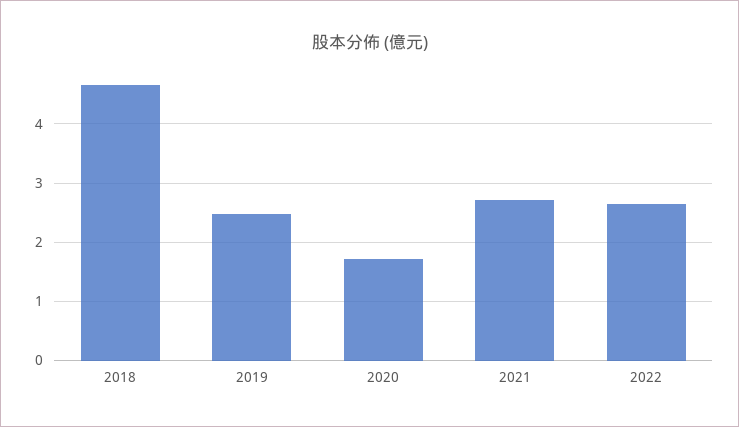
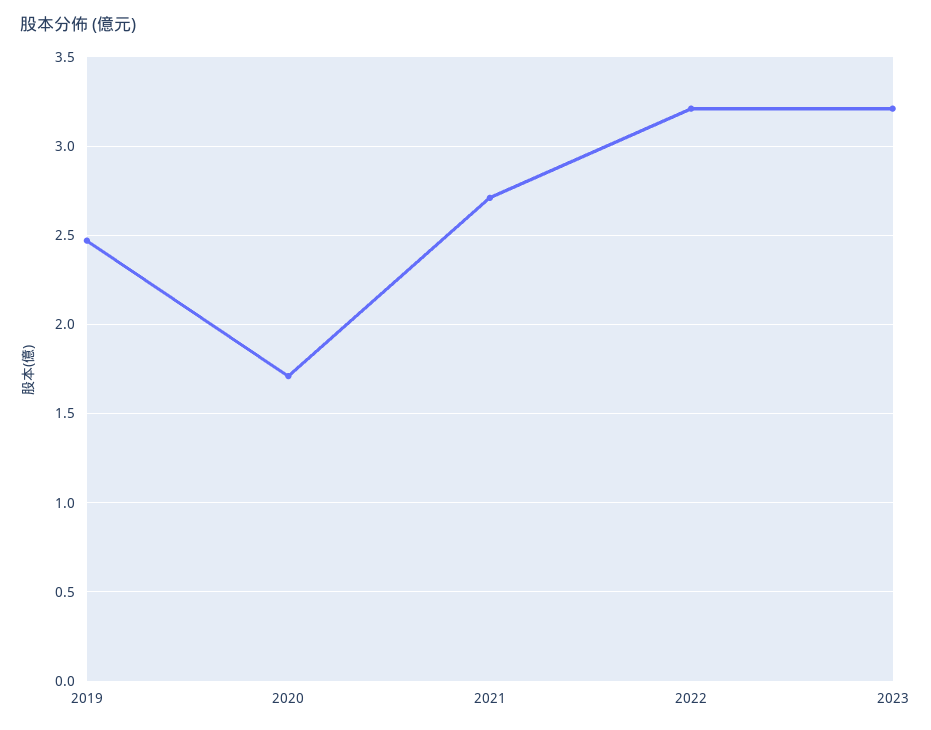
2018: 4.6 -> none
2022: 2.6 -> 3.2
2023: none -> 3.2

